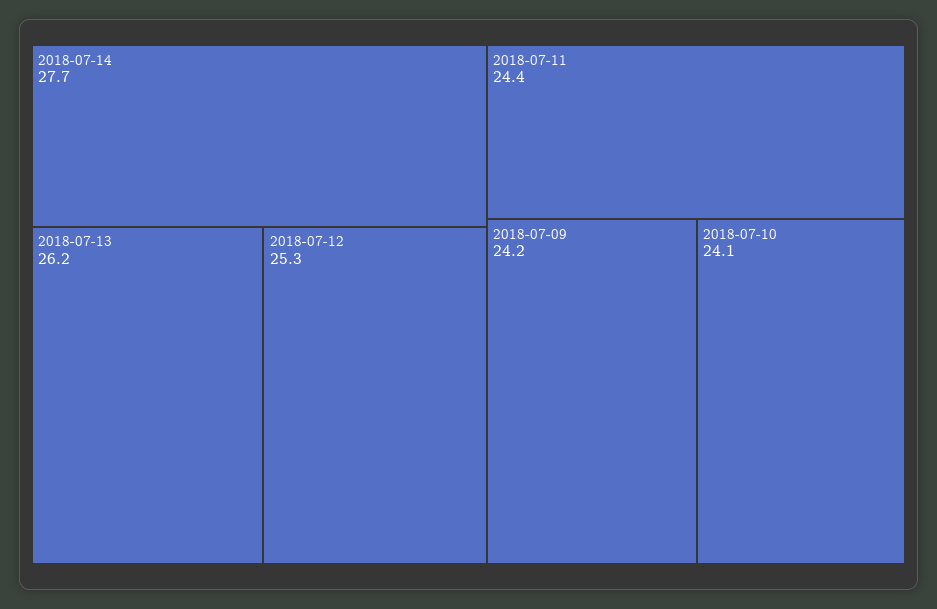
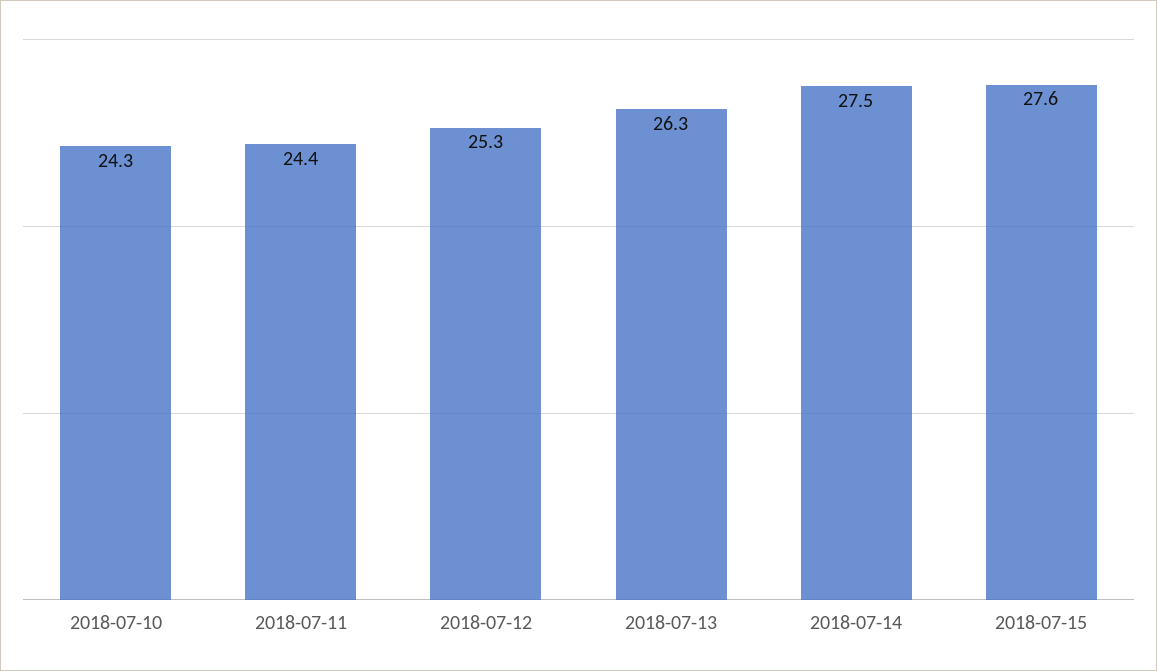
2018-07-14: 27.7 -> 27.5
2018-07-13: 26.2 -> 26.3
2018-07-09: 24.2 -> none
2018-07-10: 24.1 -> 24.3
2018-07-15: none -> 27.6

